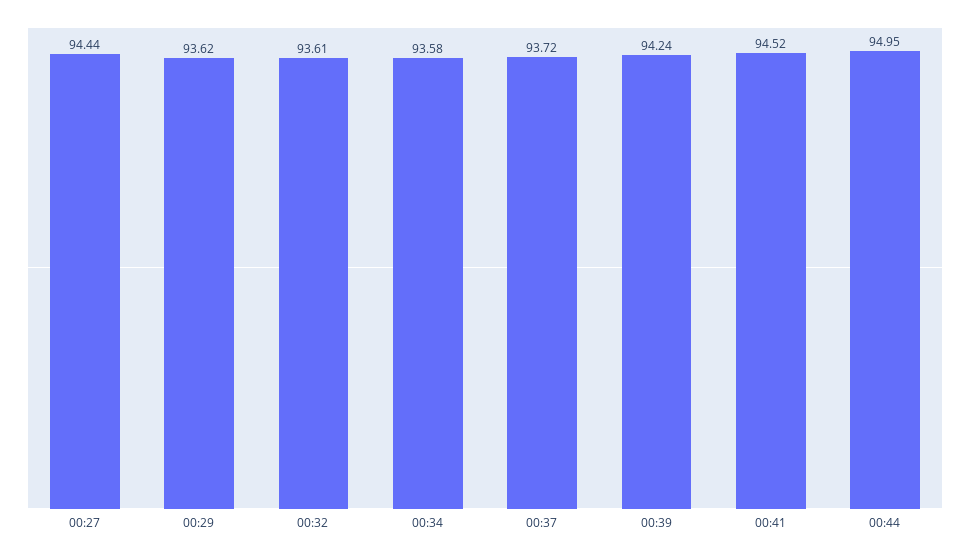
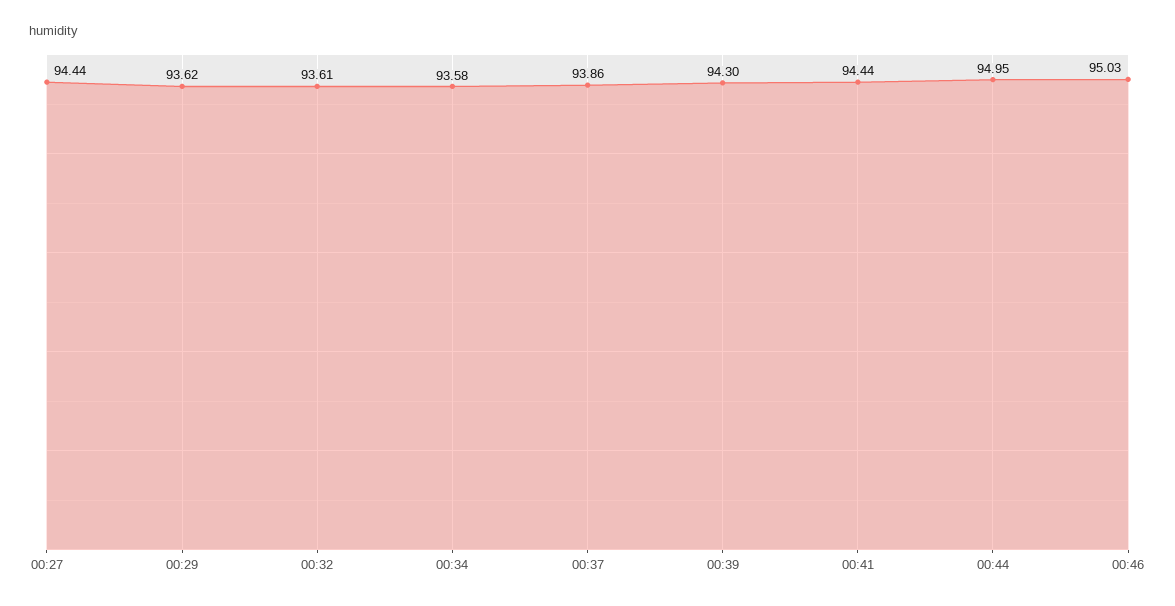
00:37: 93.72 -> 93.86
00:39: 94.24 -> 94.3
00:41: 94.52 -> 94.44
00:46: none -> 95.03

